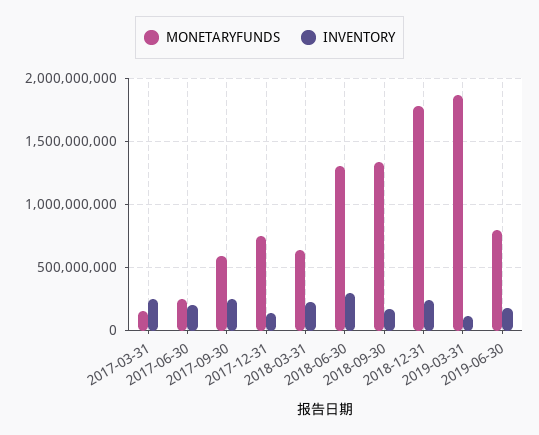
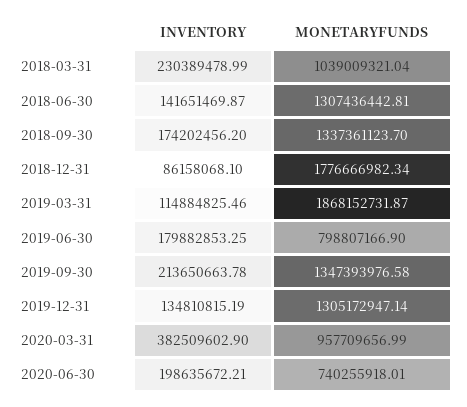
MONETARYFUNDS, 2017-03-31: 150000000 -> none
INVENTORY, 2017-03-31: 250000000 -> none
MONETARYFUNDS, 2017-06-30: 250000000 -> none
INVENTORY, 2017-06-30: 200000000 -> none
MONETARYFUNDS, 2017-09-30: 600000000 -> none
INVENTORY, 2017-09-30: 250000000 -> none
MONETARYFUNDS, 2017-12-31: 750000000 -> none
INVENTORY, 2017-12-31: 150000000 -> none
MONETARYFUNDS, 2018-03-31: 650000000 -> 1039009321.04
INVENTORY, 2018-06-30: 300000000 -> 141651469.87
INVENTORY, 2018-12-31: 250000000 -> 86158068.1
INVENTORY, 2019-09-30: none -> 213650663.78
MONETARYFUNDS, 2019-09-30: none -> 1347393976.58
INVENTORY, 2019-12-31: none -> 134810815.19
MONETARYFUNDS, 2019-12-31: none -> 1305172947.14
INVENTORY, 2020-03-31: none -> 382509602.9
MONETARYFUNDS, 2020-03-31: none -> 957709656.99
INVENTORY, 2020-06-30: none -> 198635672.21
MONETARYFUNDS, 2020-06-30: none -> 740255918.01

